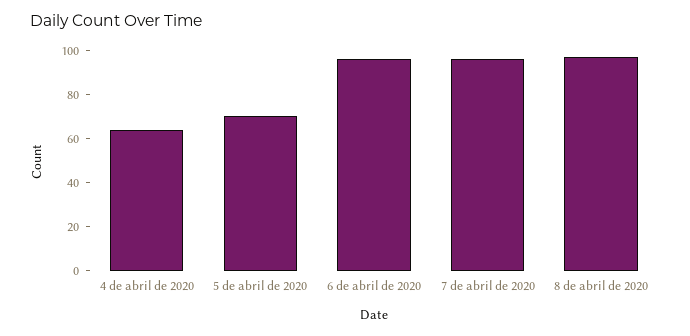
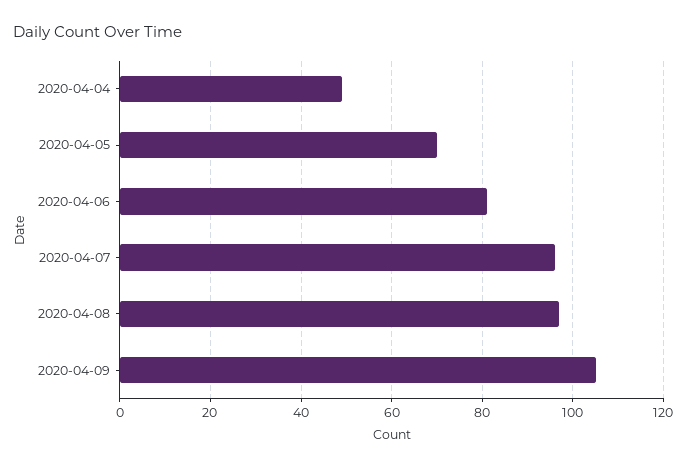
4 de abril de 2020: 65 -> 50
6 de abril de 2020: 95 -> 80
2020-04-09: none -> 105

